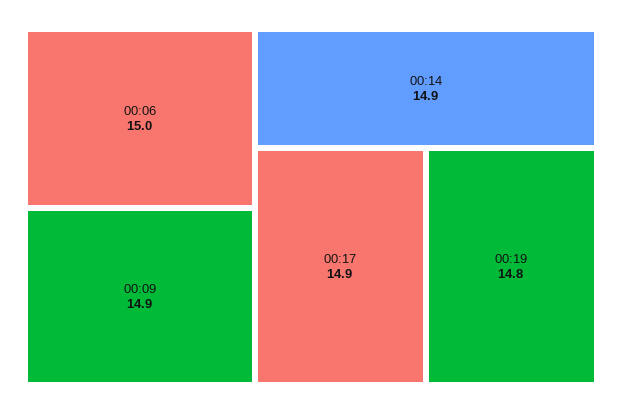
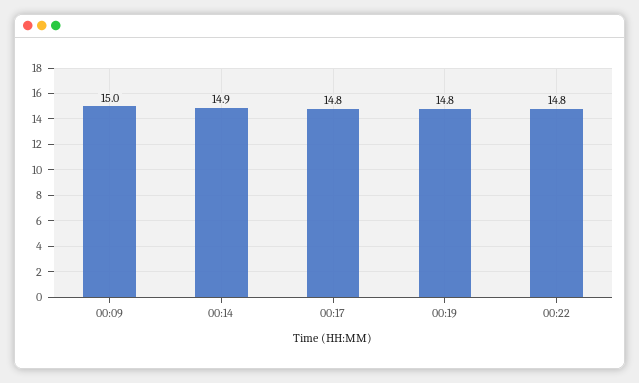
00:06: 15 -> none
00:09: 14.9 -> 15
00:17: 14.9 -> 14.8
00:22: none -> 14.8

